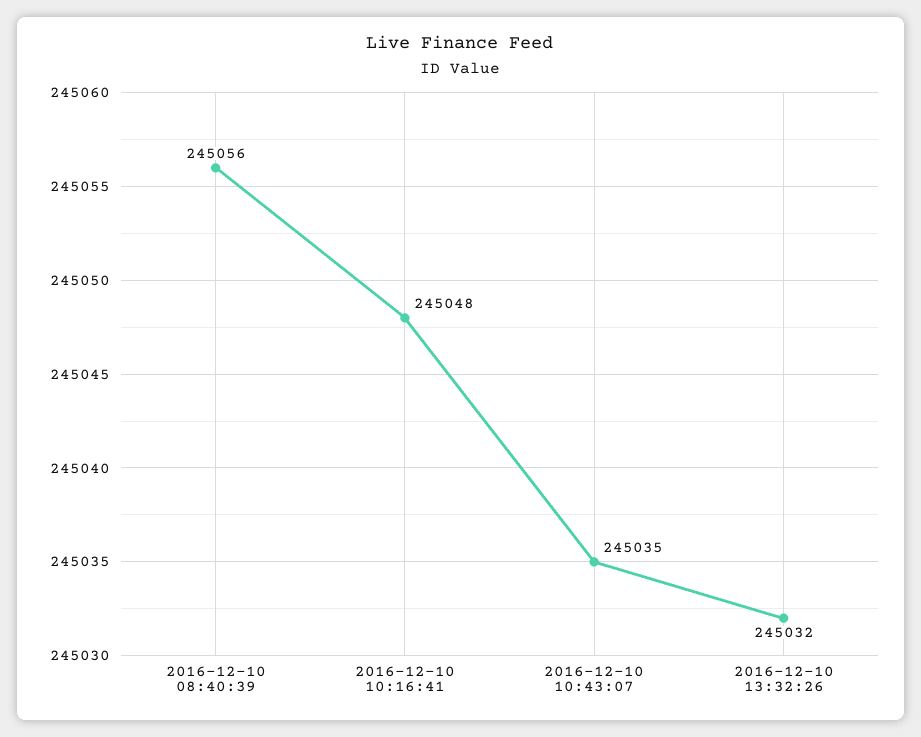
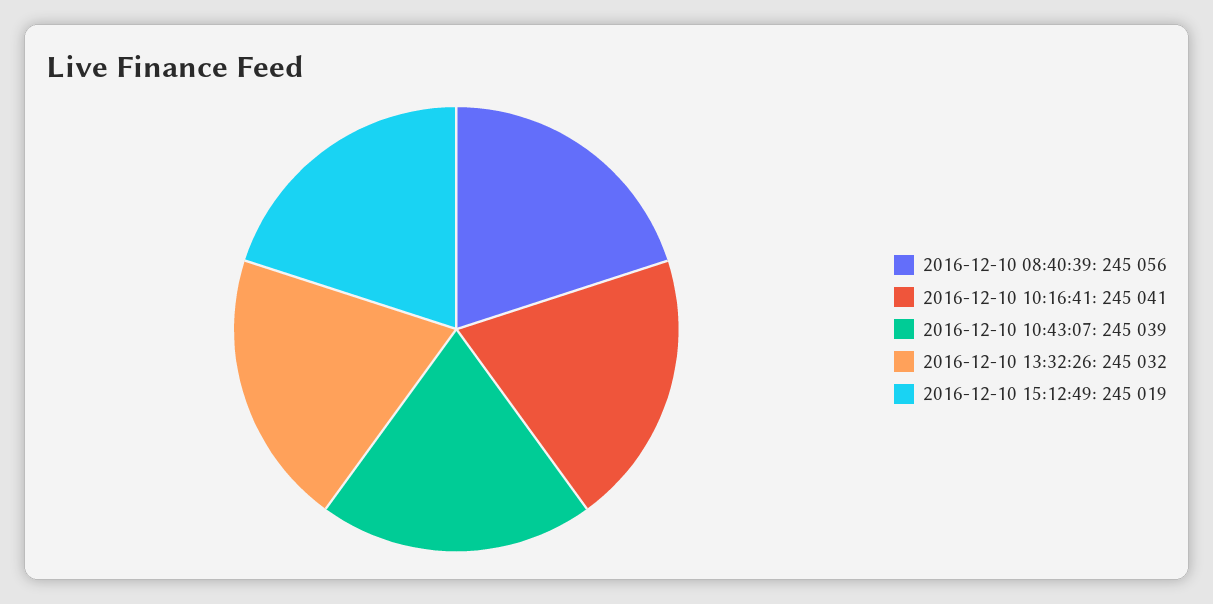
2016-12-10 10:16:41: 245048 -> 245041
2016-12-10 10:43:07: 245035 -> 245039
2016-12-10 15:12:49: none -> 245019

